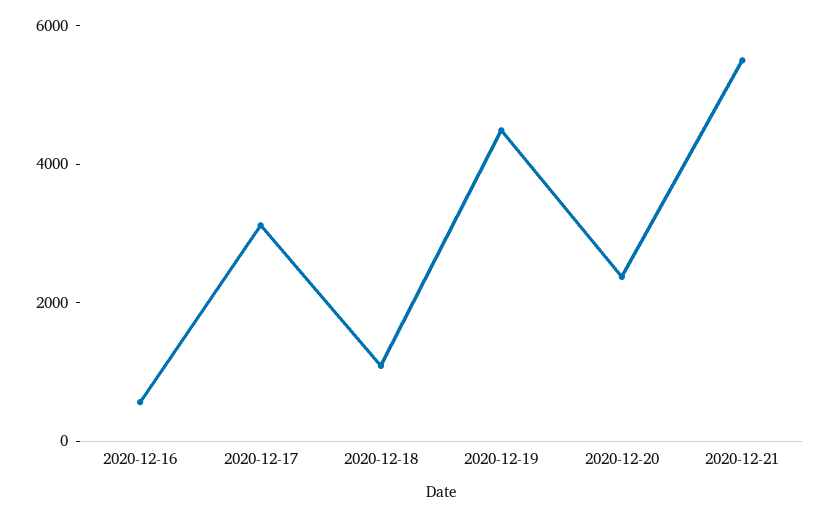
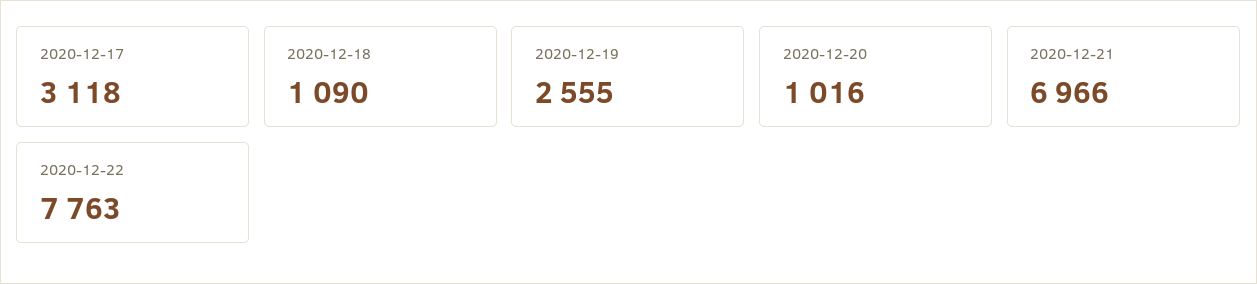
2020-12-16: 500 -> none
2020-12-19: 4500 -> 2555
2020-12-20: 2500 -> 1016
2020-12-21: 5500 -> 6966
2020-12-22: none -> 7763

